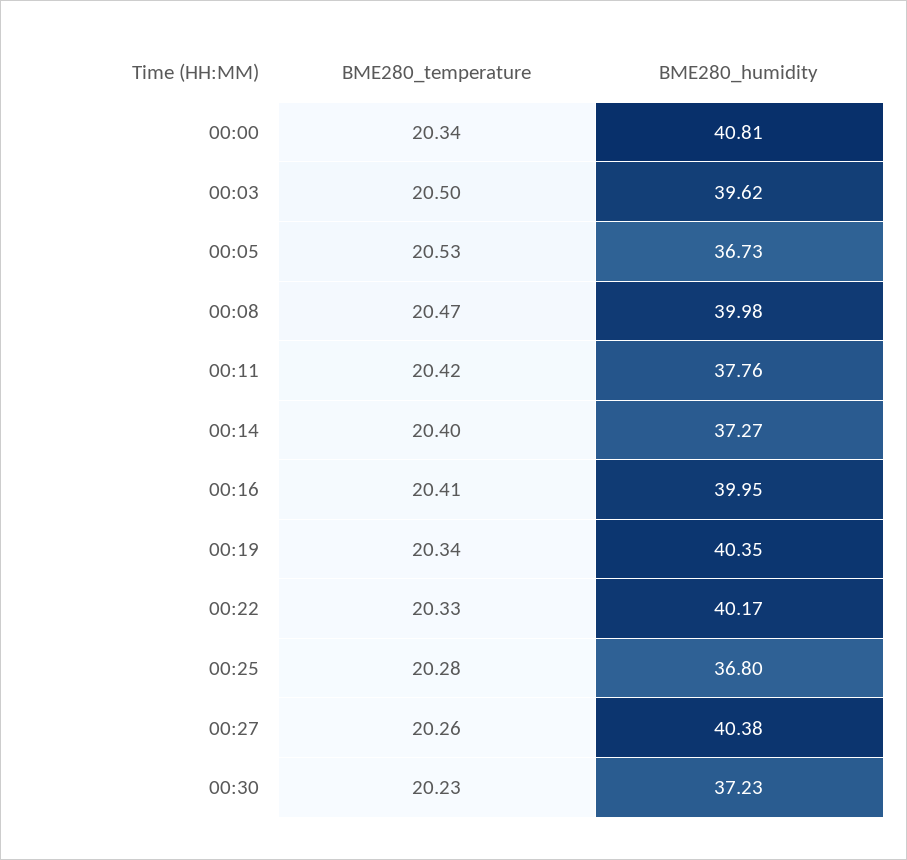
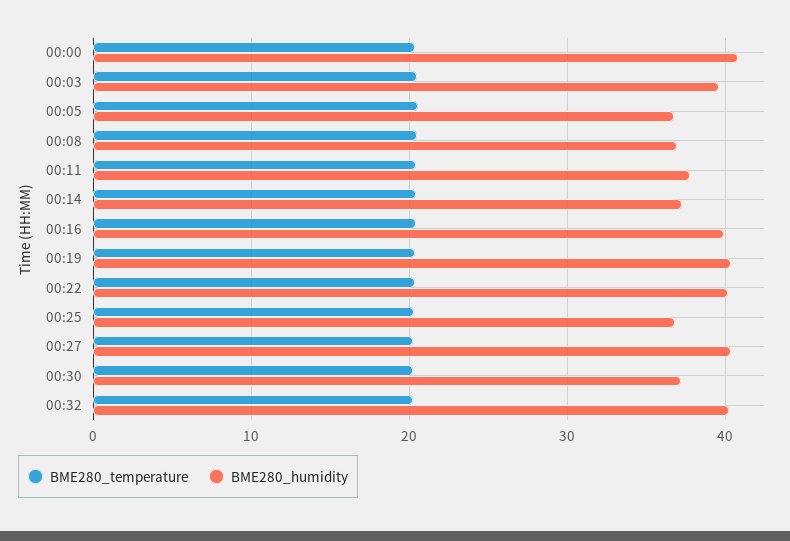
BME280_humidity, 00:08: 39.98 -> 37
BME280_temperature, 00:32: none -> 20
BME280_humidity, 00:32: none -> 40

